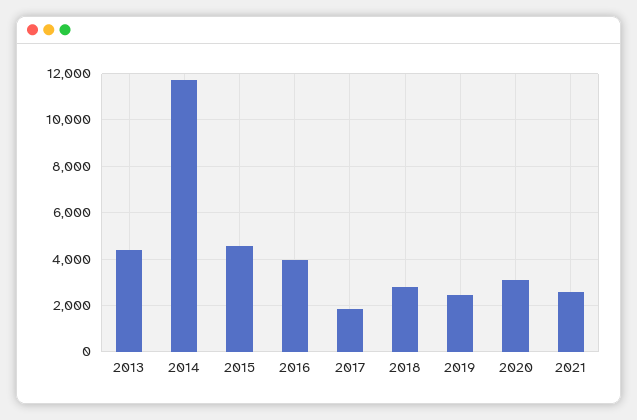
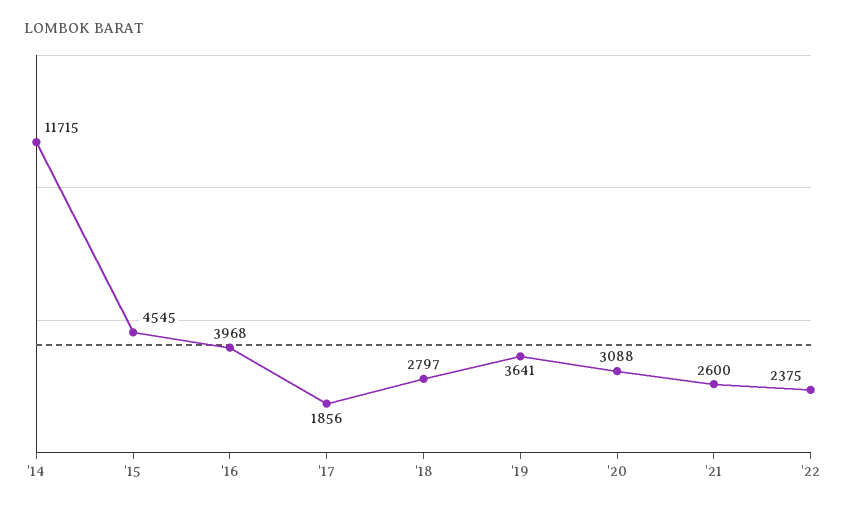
2013: 4500 -> none
2019: 2500 -> 3641
'22: none -> 2375

